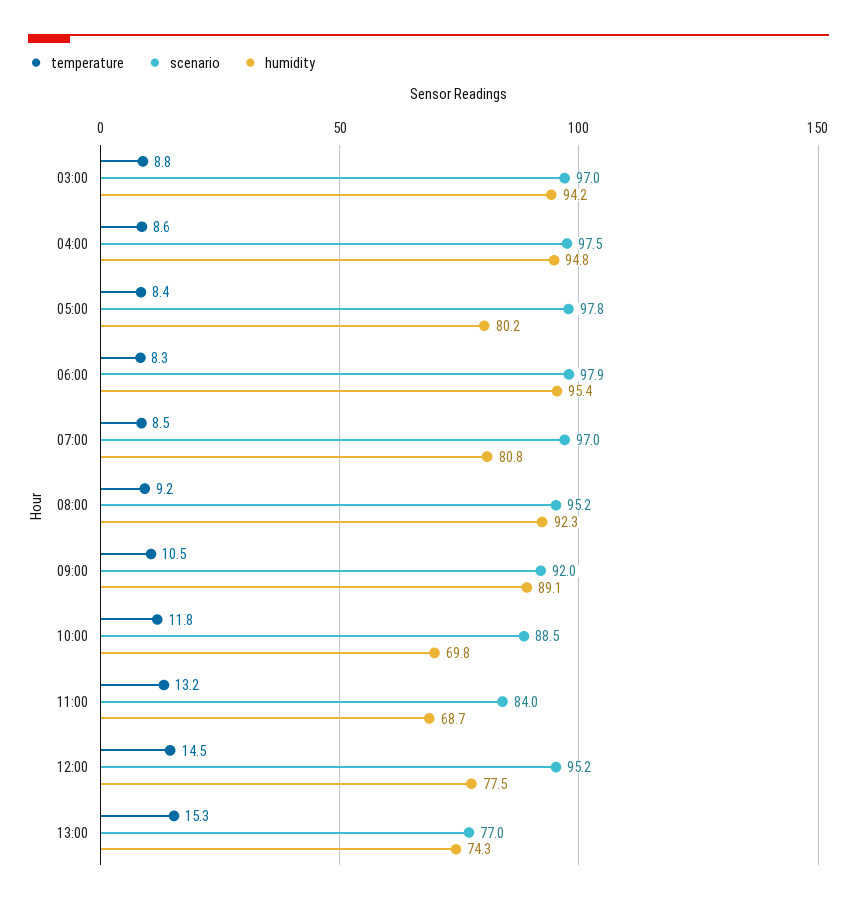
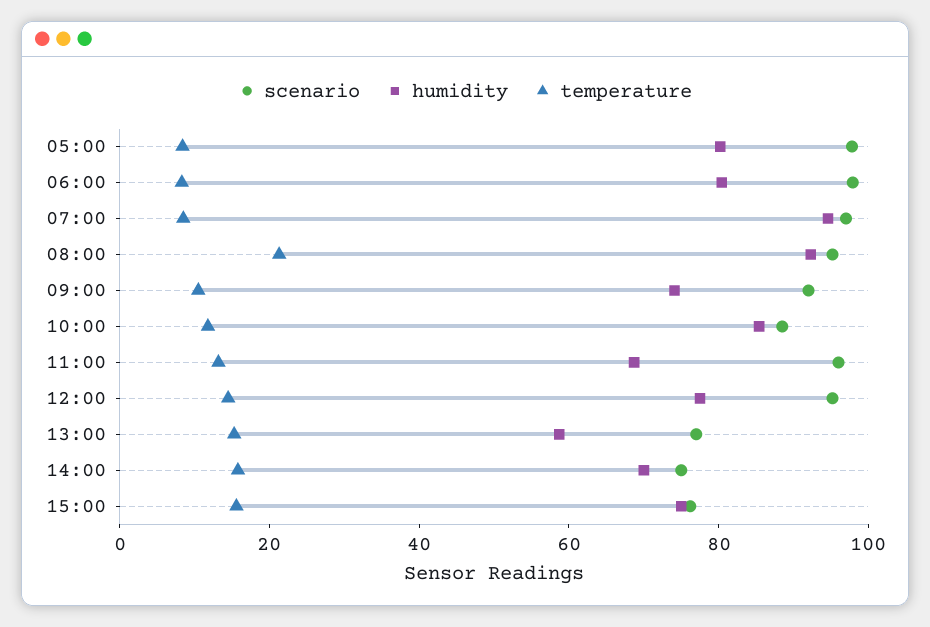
temperature, 03:00: 8.8 -> none
scenario, 03:00: 97 -> none
humidity, 03:00: 94.2 -> none
temperature, 04:00: 8.6 -> none
scenario, 04:00: 97.5 -> none
humidity, 04:00: 94.8 -> none
humidity, 06:00: 95.4 -> 80
humidity, 07:00: 80.8 -> 95
temperature, 08:00: 9.2 -> 20
humidity, 09:00: 89.1 -> 75
humidity, 10:00: 69.8 -> 85
scenario, 11:00: 84 -> 95
humidity, 13:00: 74.3 -> 60
scenario, 14:00: none -> 75
humidity, 14:00: none -> 70
temperature, 14:00: none -> 15
scenario, 15:00: none -> 75
humidity, 15:00: none -> 75
temperature, 15:00: none -> 15

